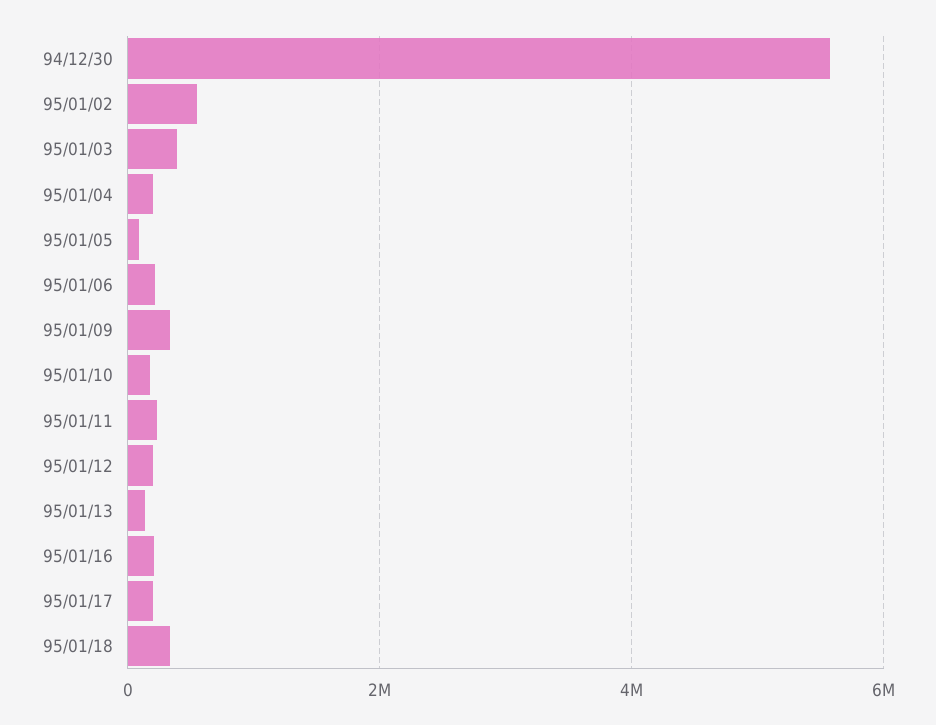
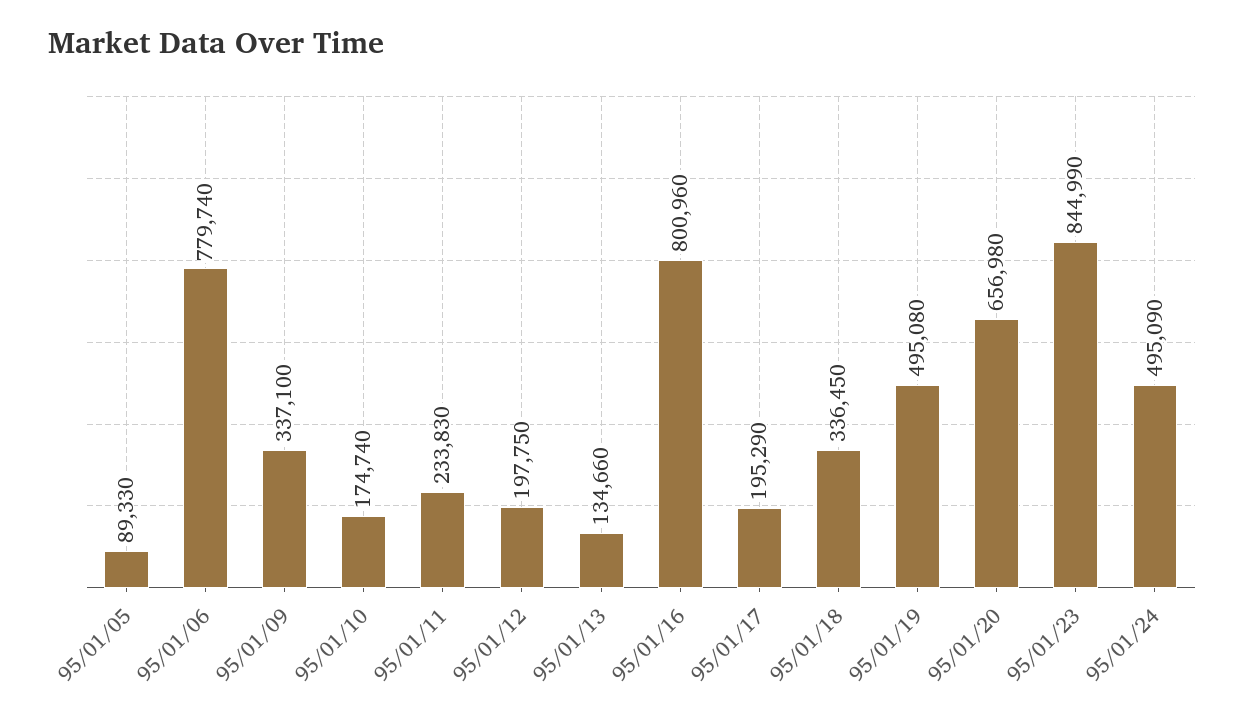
94/12/30: 5600000 -> none
95/01/02: 600000 -> none
95/01/03: 400000 -> none
95/01/04: 200000 -> none
95/01/06: 200000 -> 779740
95/01/16: 200000 -> 800960
95/01/19: none -> 495080
95/01/20: none -> 656980
95/01/23: none -> 844990
95/01/24: none -> 495090

